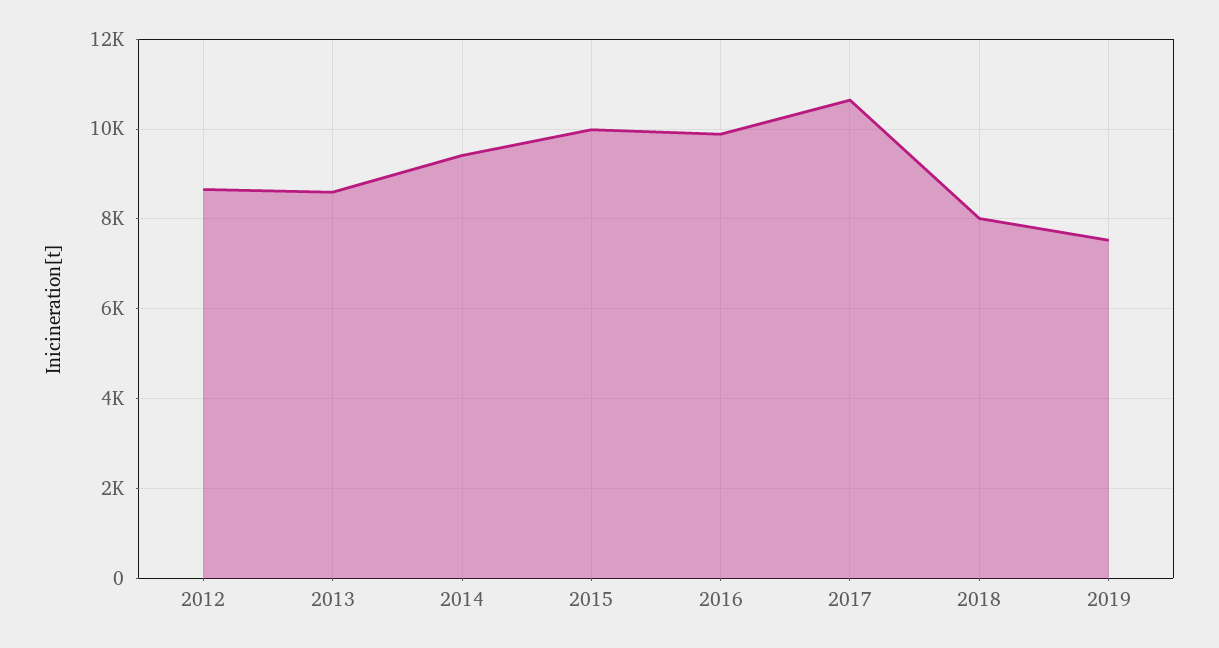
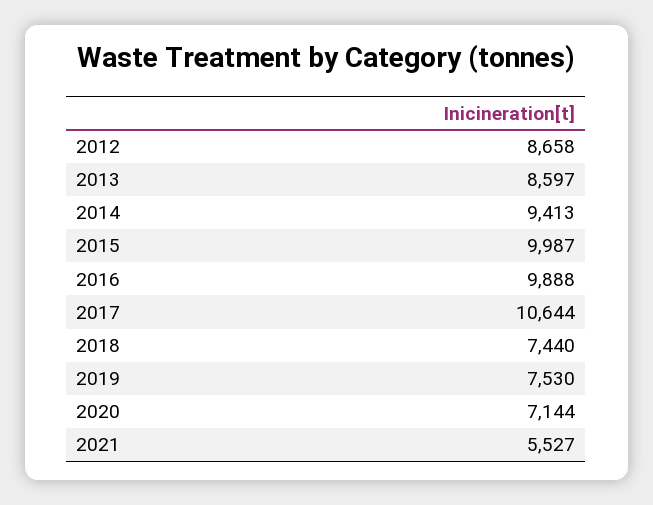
2018: 8000 -> 7440
2020: none -> 7144
2021: none -> 5527

